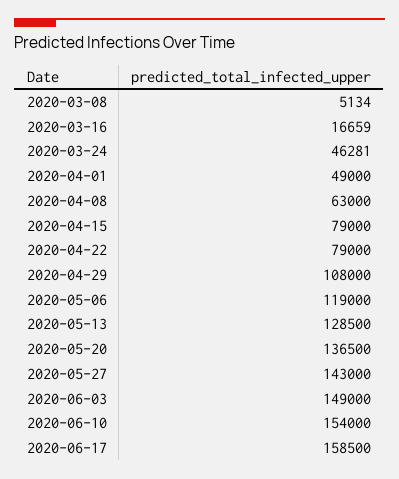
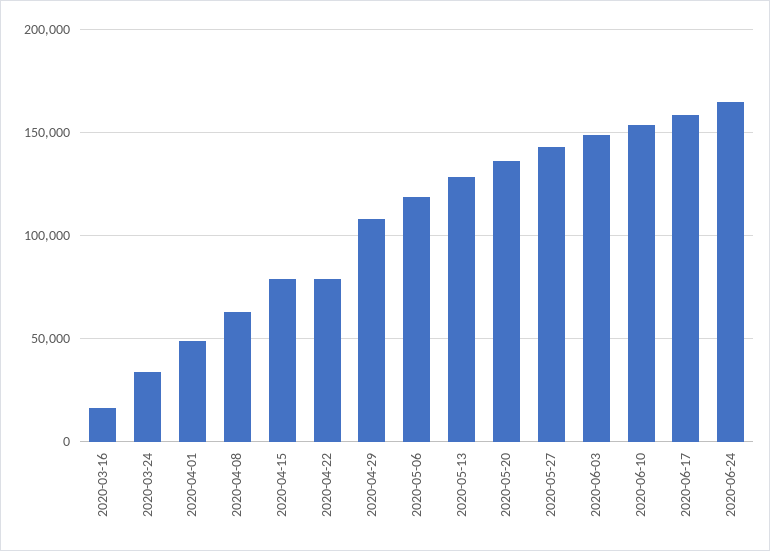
2020-03-08: 5134 -> none
2020-03-24: 46281 -> 35000
2020-06-24: none -> 165000

